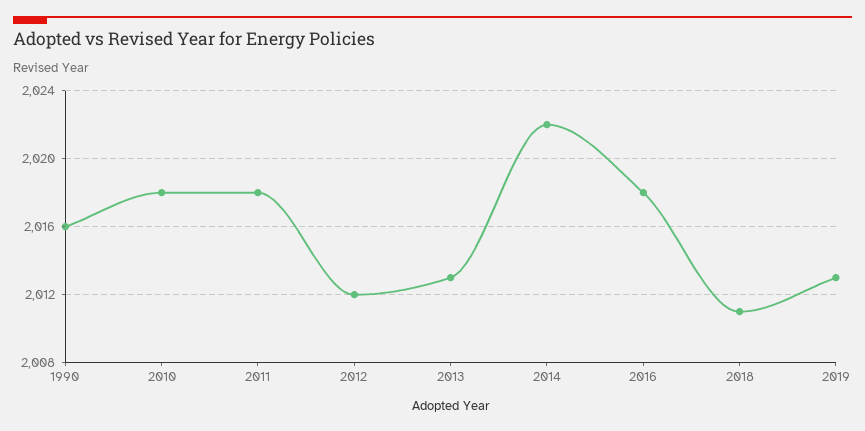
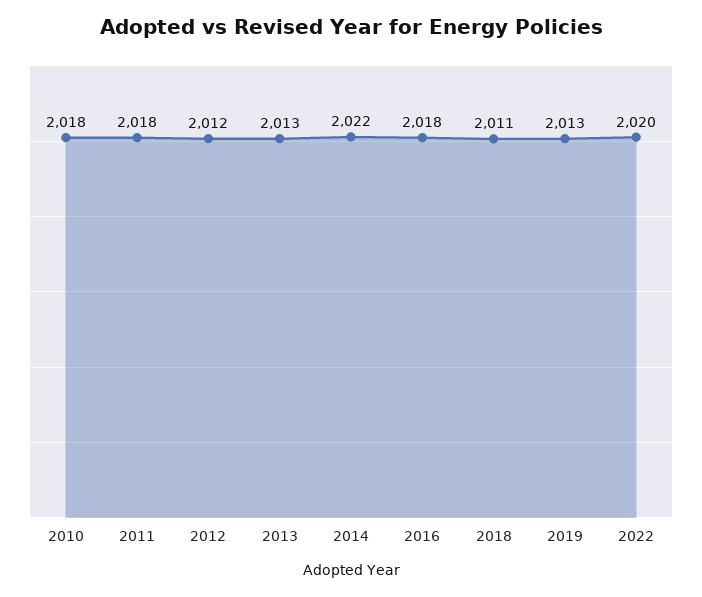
1990: 2016 -> none
2022: none -> 2020

